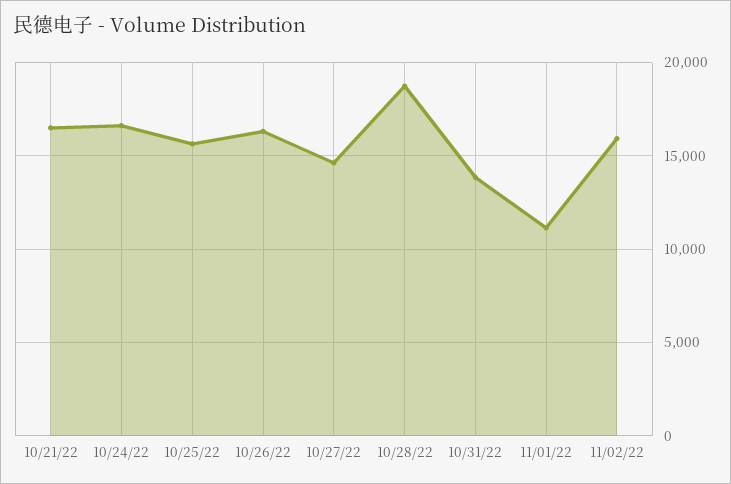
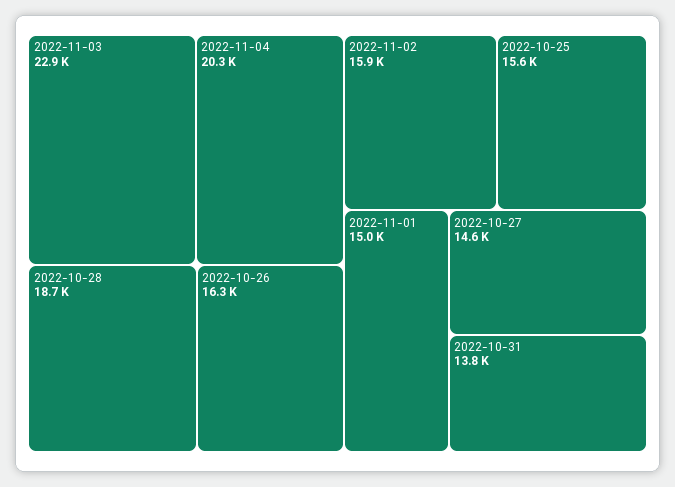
10/21/22: 16500 -> none
10/24/22: 16500 -> none
11/01/22: 11000 -> 15000
2022-11-03: none -> 22900
2022-11-04: none -> 20300

